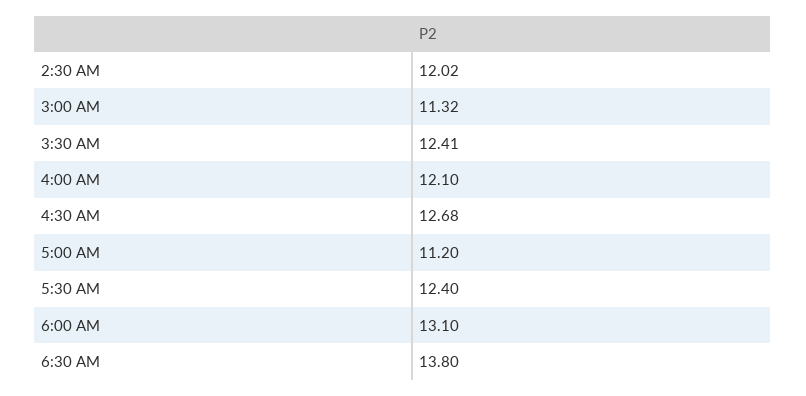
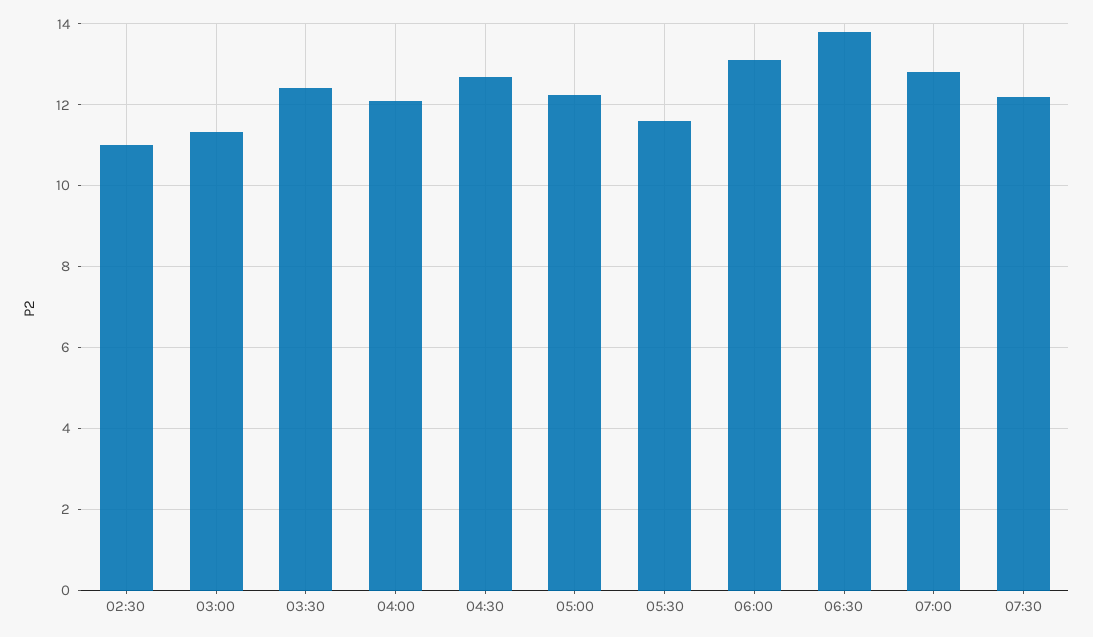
2:30 AM: 12.02 -> 11
5:00 AM: 11.2 -> 12.2
5:30 AM: 12.4 -> 11.6
07:00: none -> 12.8
07:30: none -> 12.2

